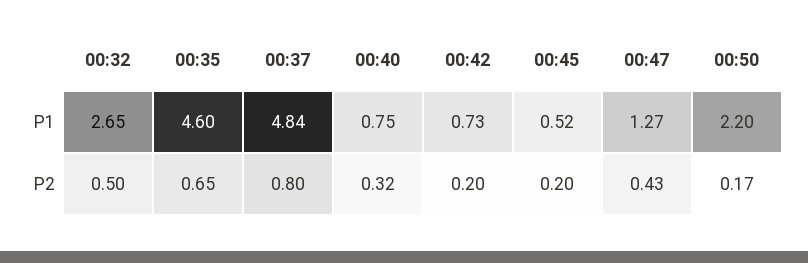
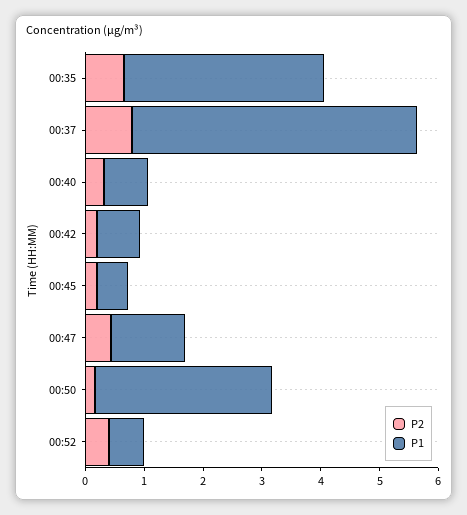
P1, 00:32: 2.65 -> none
P1, 00:35: 4.6 -> 3.4
P1, 00:50: 2.2 -> 3
P2, 00:32: 0.5 -> none
P2, 00:52: none -> 0.4
P1, 00:52: none -> 0.6

